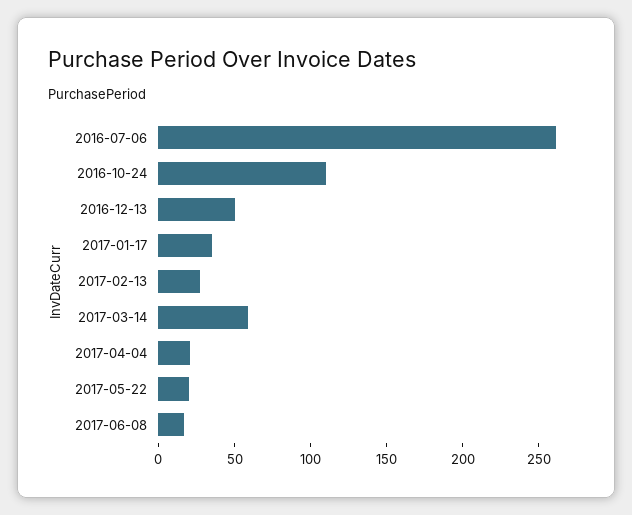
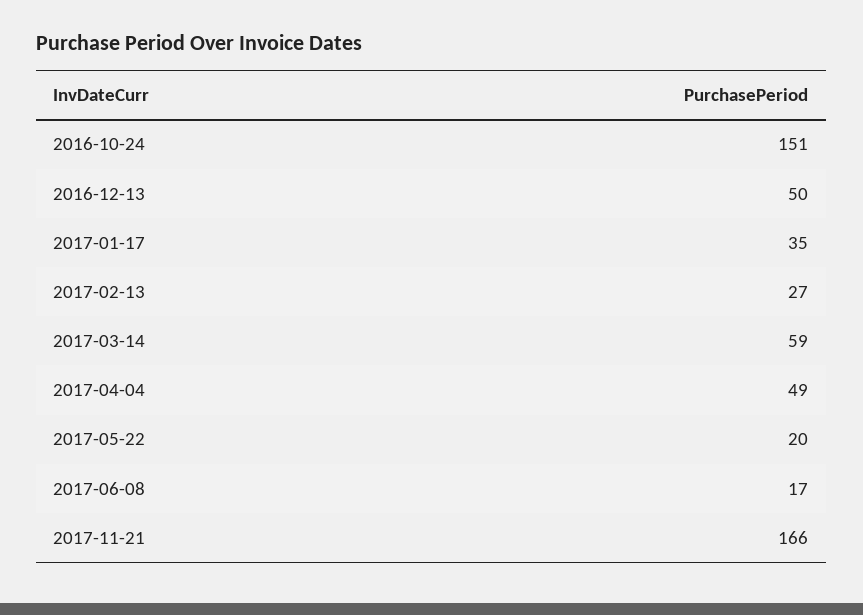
2016-07-06: 260 -> none
2016-10-24: 110 -> 151
2017-04-04: 20 -> 49
2017-11-21: none -> 166

